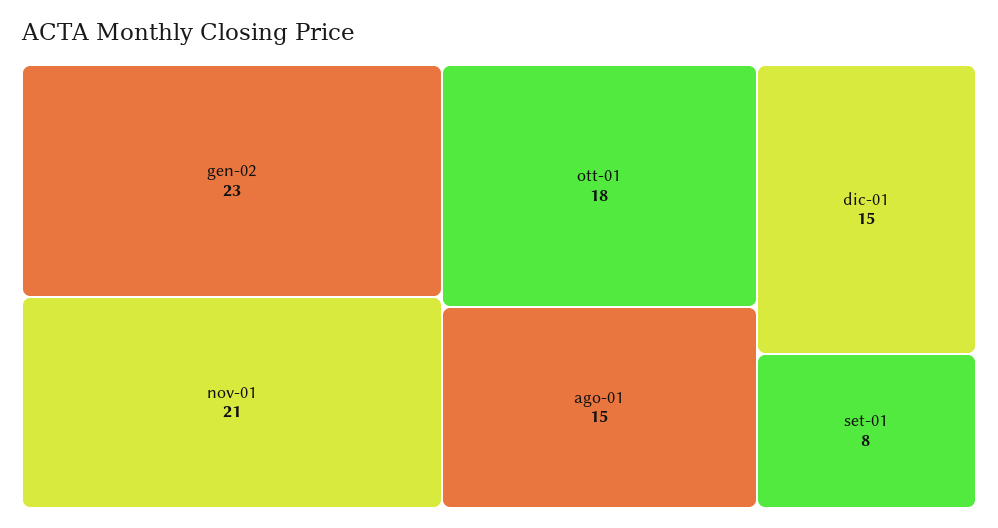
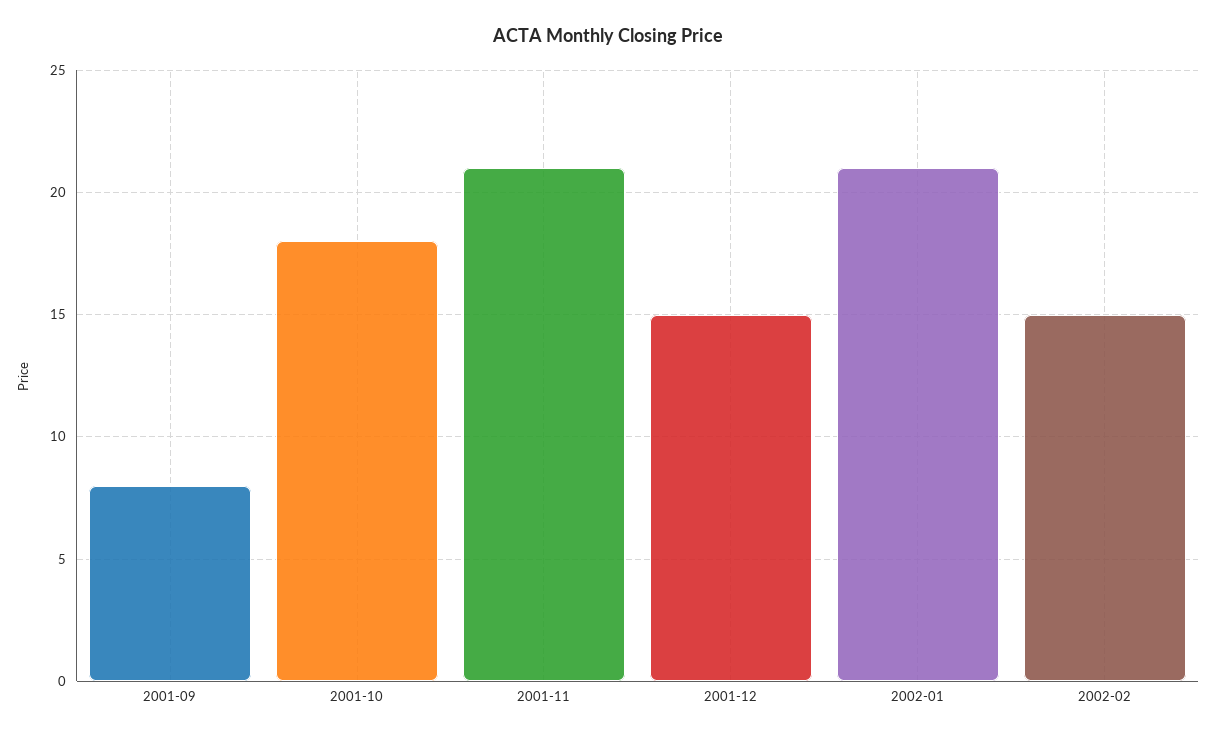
gen-02: 23 -> 21
ago-01: 15 -> none
2002-02: none -> 15

